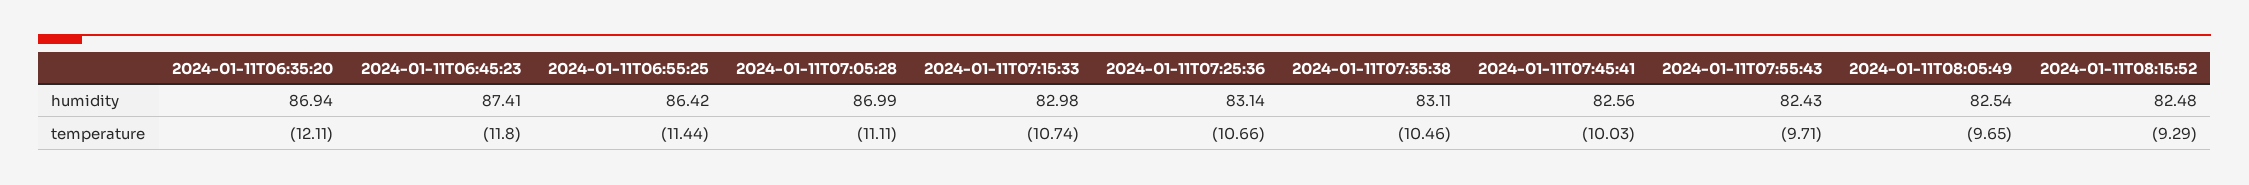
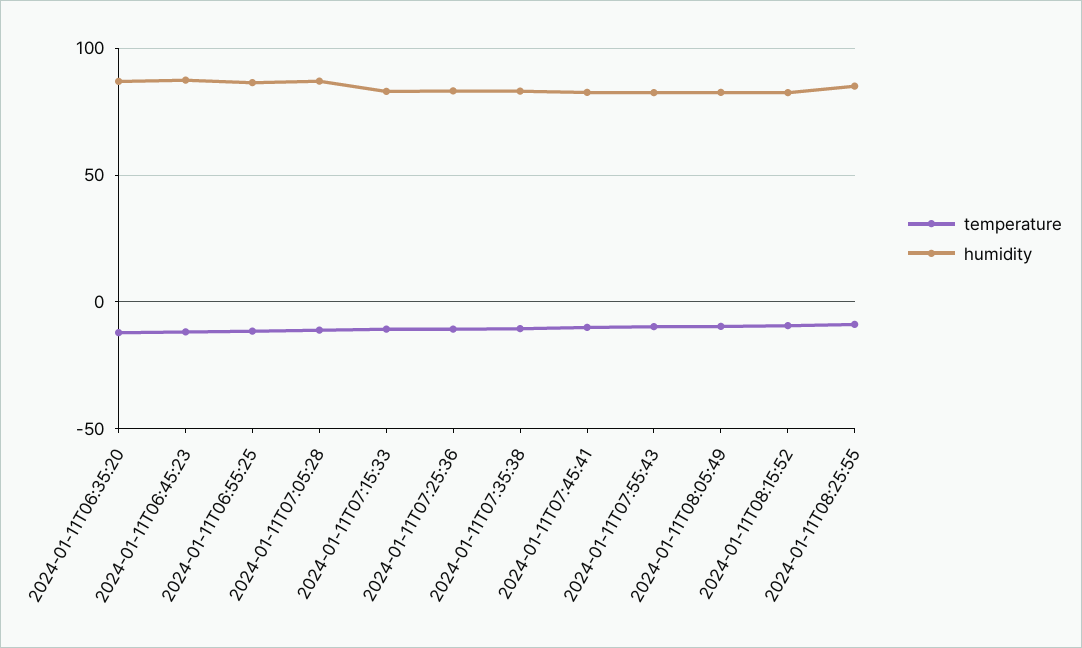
temperature, 2024-01-11T08:25:55: none -> -10
humidity, 2024-01-11T08:25:55: none -> 85

